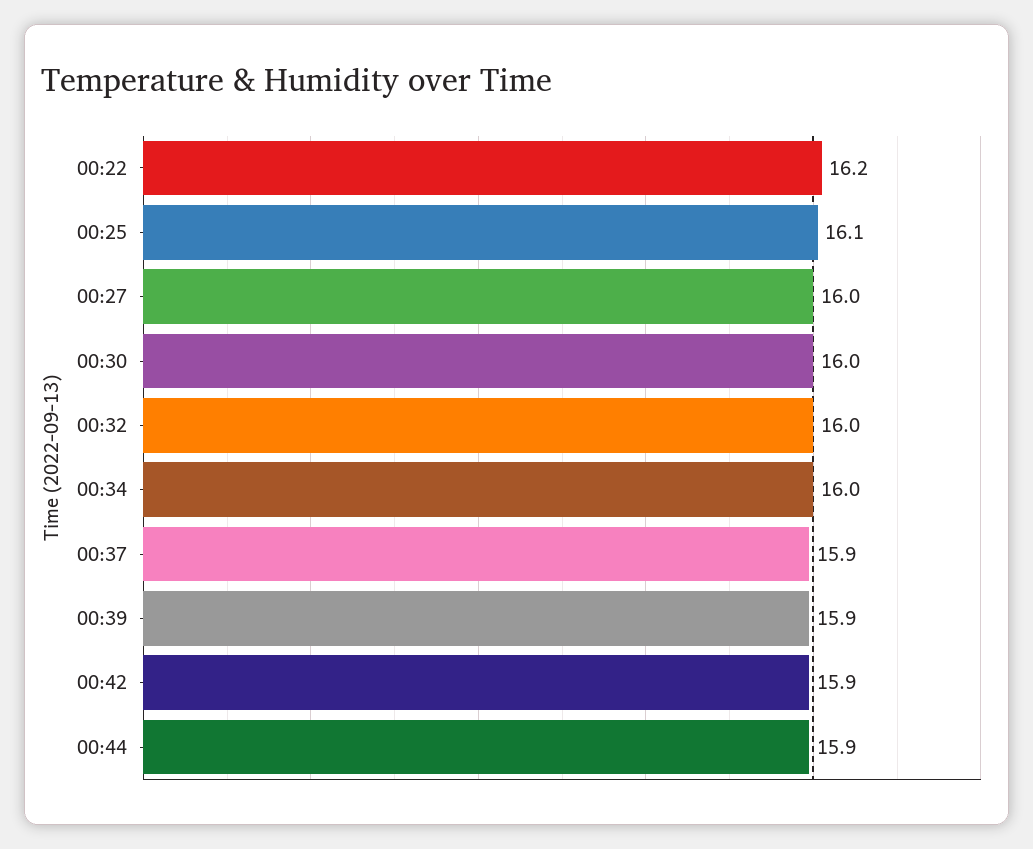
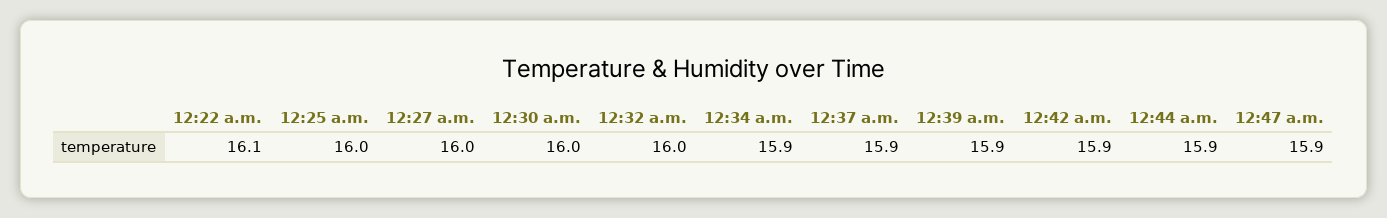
00:22: 16.2 -> 16.1
00:25: 16.1 -> 16
00:34: 16 -> 15.9
12:47 a.m.: none -> 15.9

